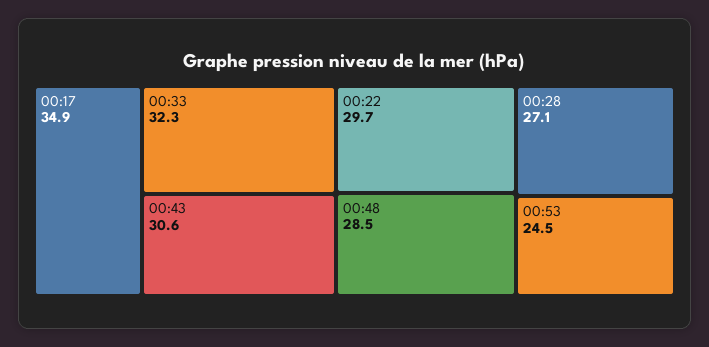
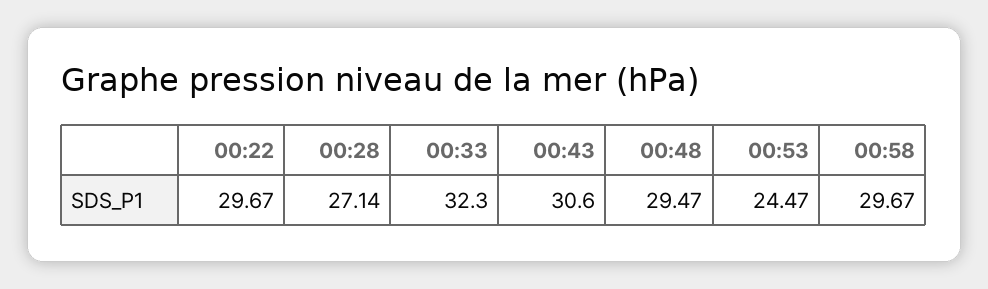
00:17: 34.9 -> none
00:48: 28.5 -> 29.47
00:58: none -> 29.67

